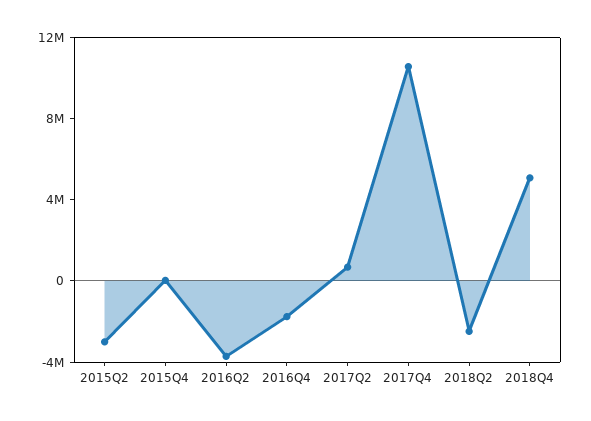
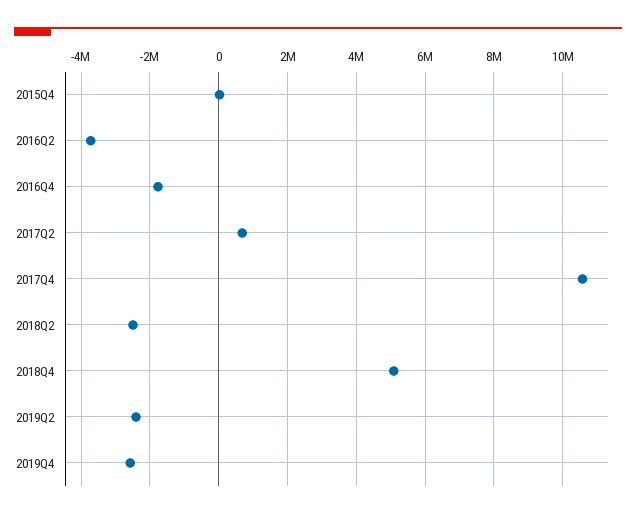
2015Q2: -3000000 -> none
2019Q2: none -> -2400000
2019Q4: none -> -2600000

